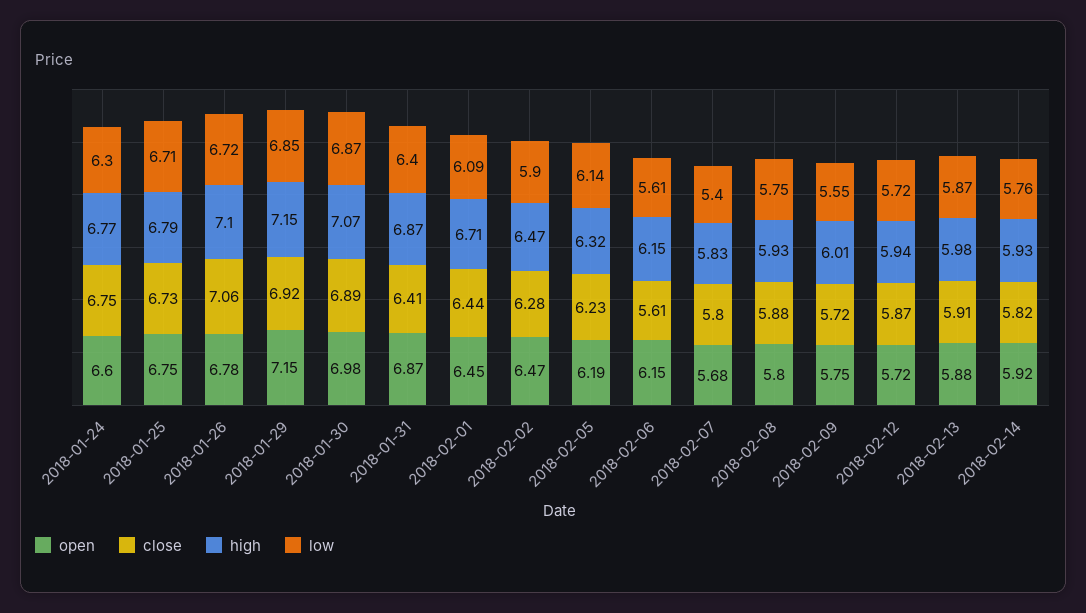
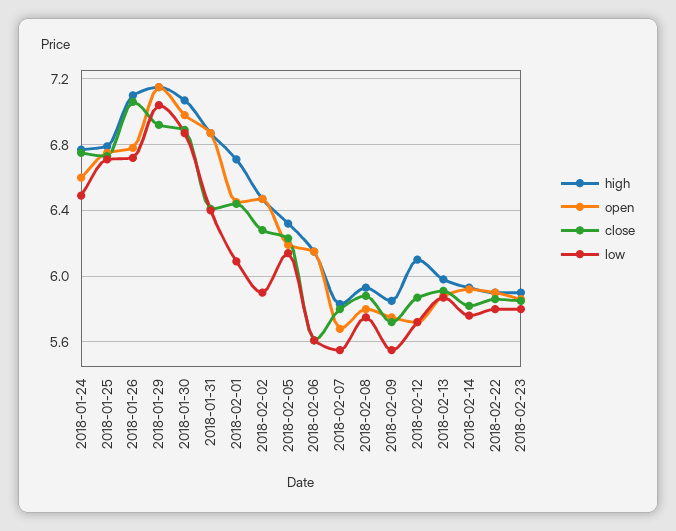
low, 2018-01-24: 6.3 -> 6.5
low, 2018-01-29: 6.85 -> 7.05
low, 2018-02-07: 5.4 -> 5.55
high, 2018-02-09: 6.01 -> 5.85
high, 2018-02-12: 5.94 -> 6.1
high, 2018-02-22: none -> 5.9
open, 2018-02-22: none -> 5.9
close, 2018-02-22: none -> 5.85
low, 2018-02-22: none -> 5.8
high, 2018-02-23: none -> 5.9
open, 2018-02-23: none -> 5.85
close, 2018-02-23: none -> 5.85
low, 2018-02-23: none -> 5.8

